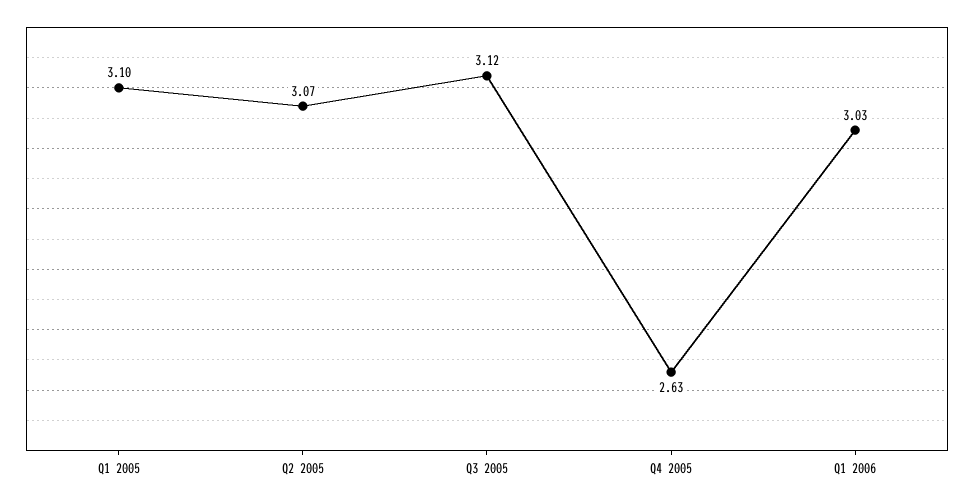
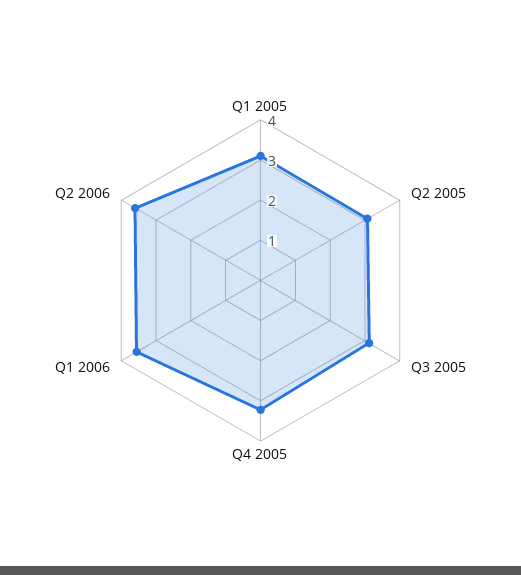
Q4 2005: 2.63 -> 3.2
Q1 2006: 3.03 -> 3.6
Q2 2006: none -> 3.6

